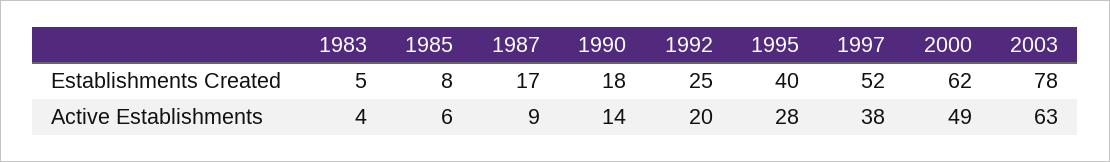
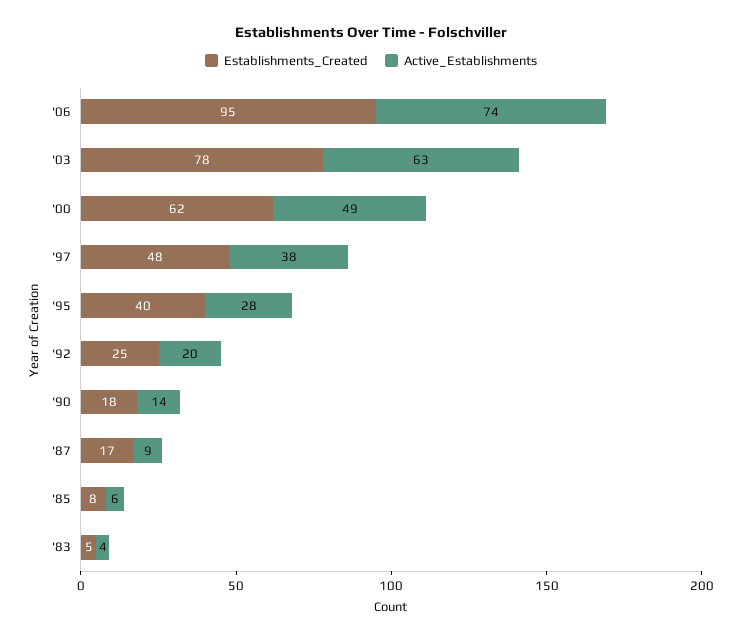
Establishments Created, 1997: 52 -> 48
Establishments Created, '06: none -> 95
Active Establishments, '06: none -> 74

